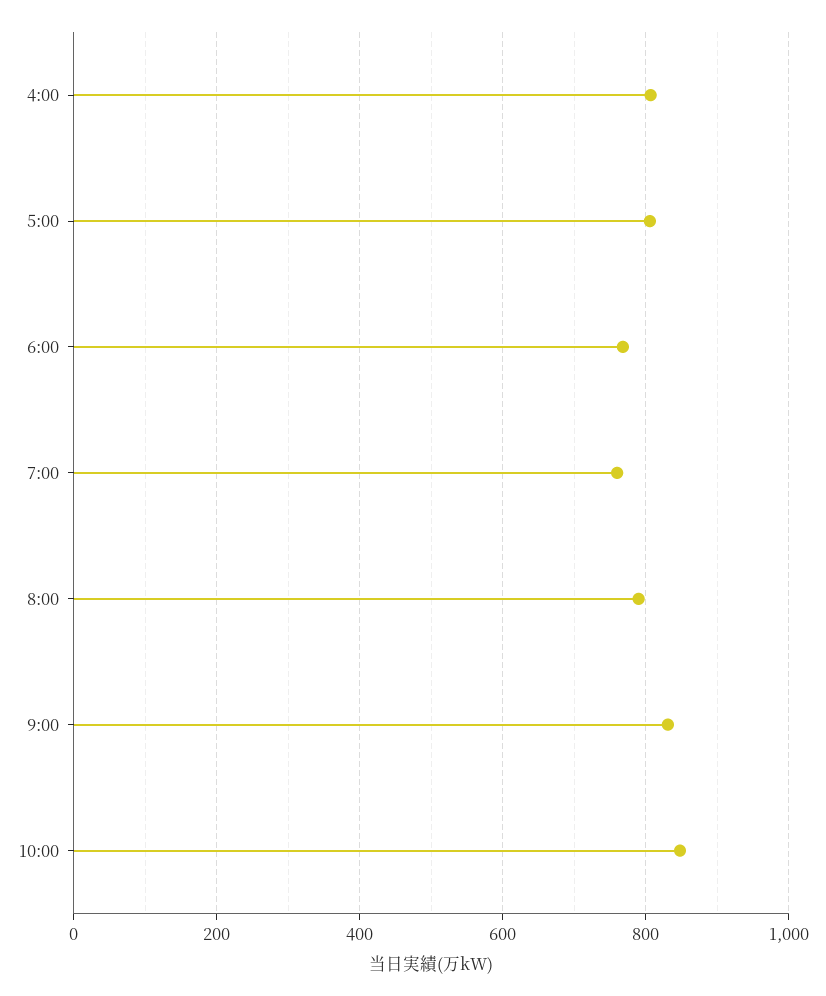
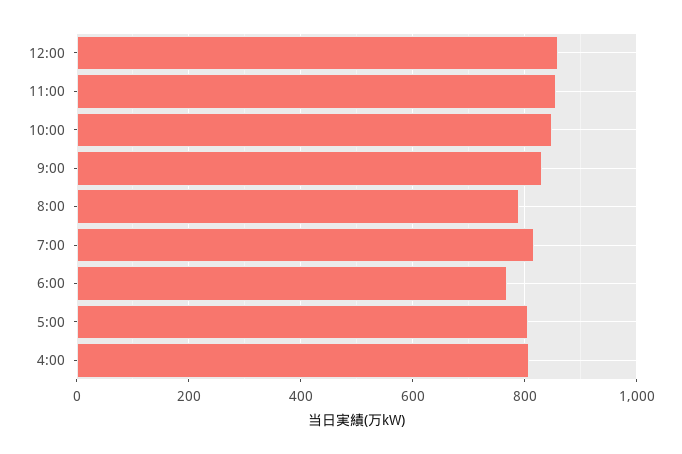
7:00: 760 -> 820
12:00: none -> 860
11:00: none -> 860

